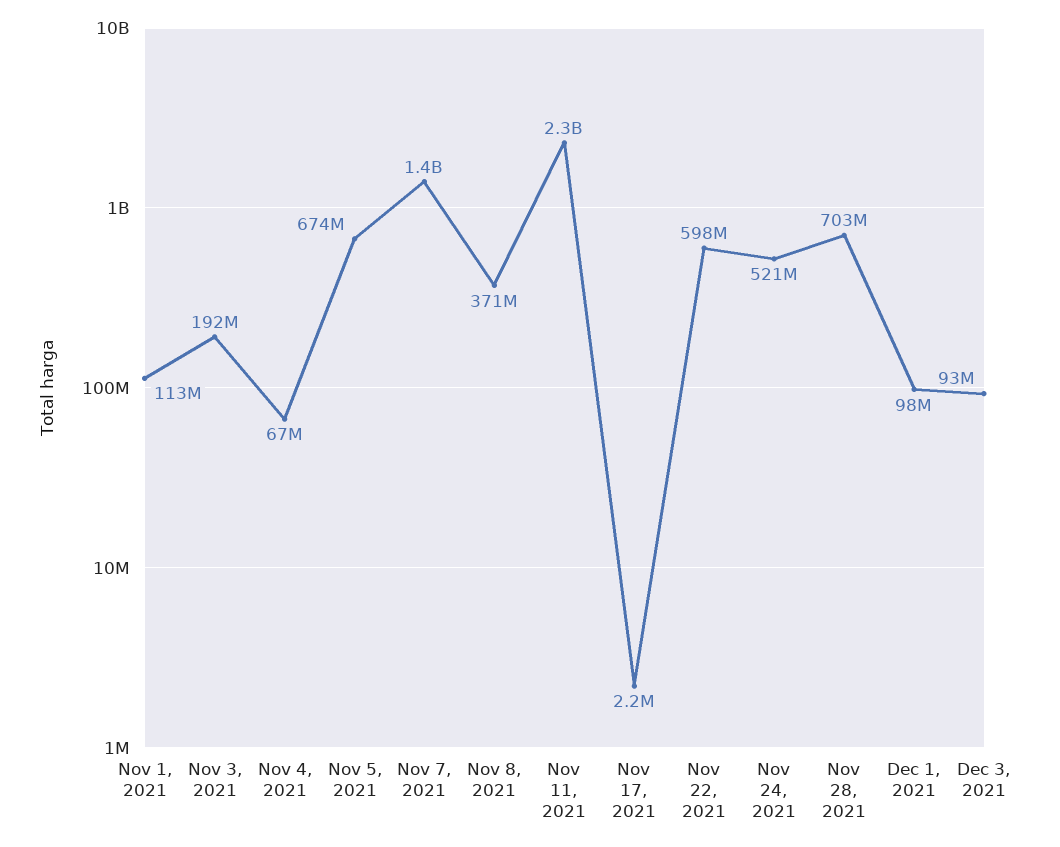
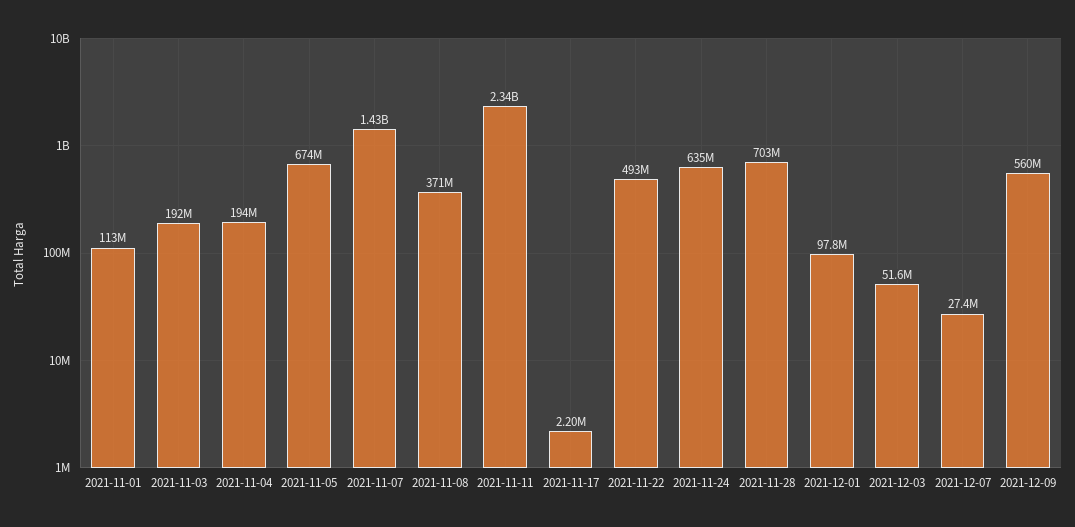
Nov 4, 2021: 67000000 -> 194000000
Nov 22, 2021: 598000000 -> 493000000
Nov 24, 2021: 521000000 -> 635000000
Dec 3, 2021: 93000000 -> 51600000
2021-12-07: none -> 27400000
2021-12-09: none -> 560000000

